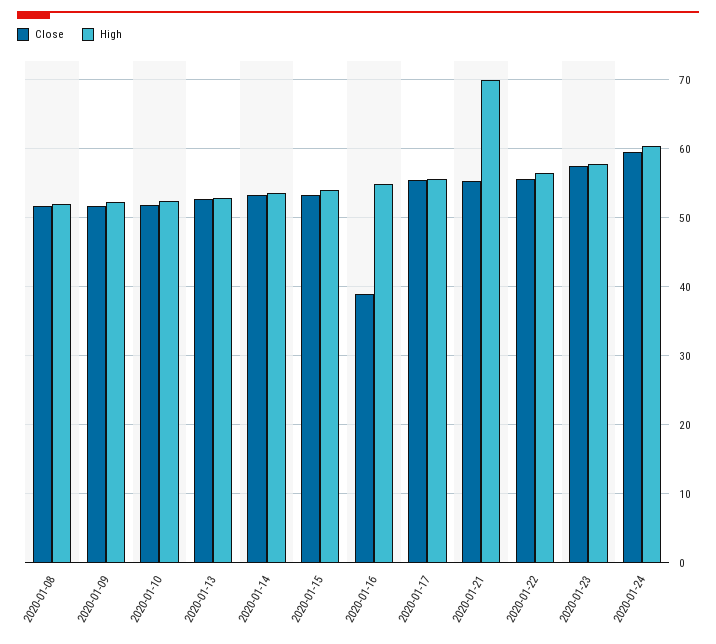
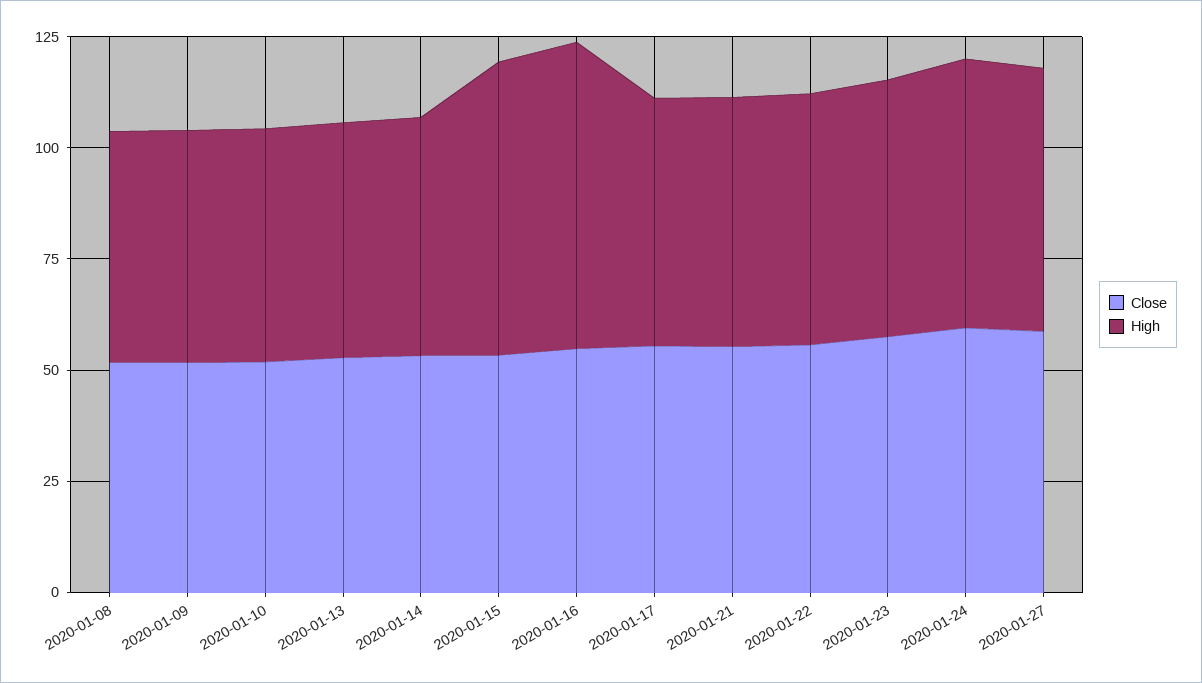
High, 2020-01-15: 54 -> 65
Close, 2020-01-16: 39 -> 55
High, 2020-01-16: 55 -> 70
High, 2020-01-21: 70 -> 55
Close, 2020-01-27: none -> 60
High, 2020-01-27: none -> 60

